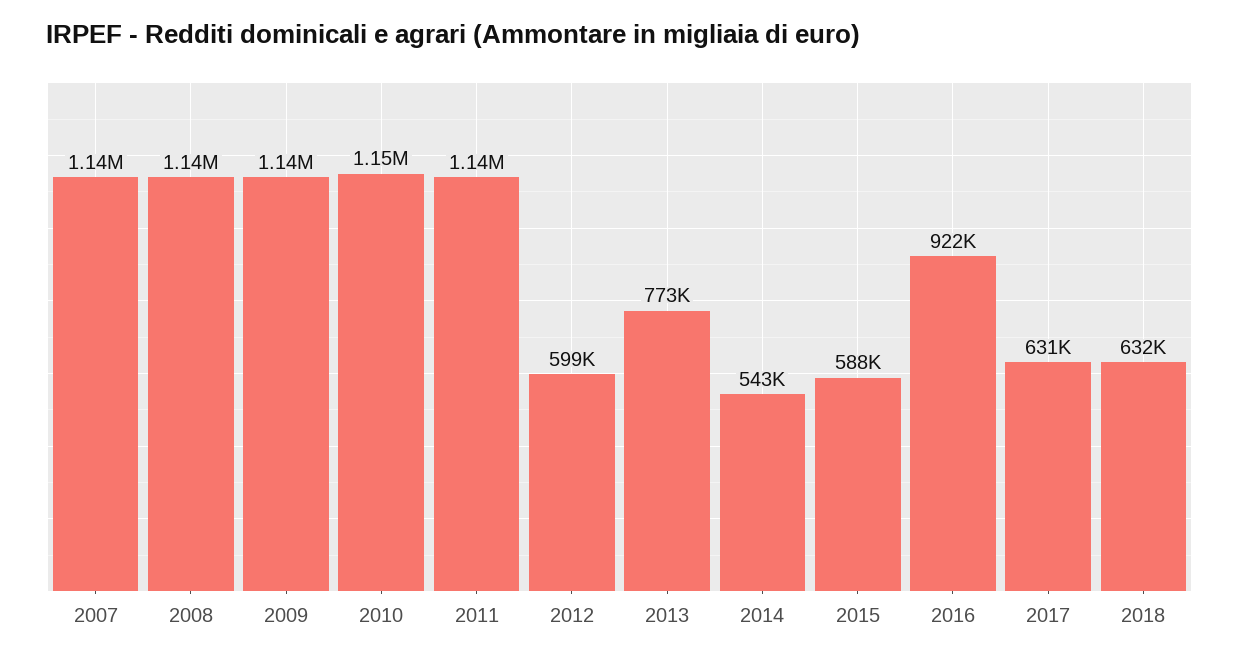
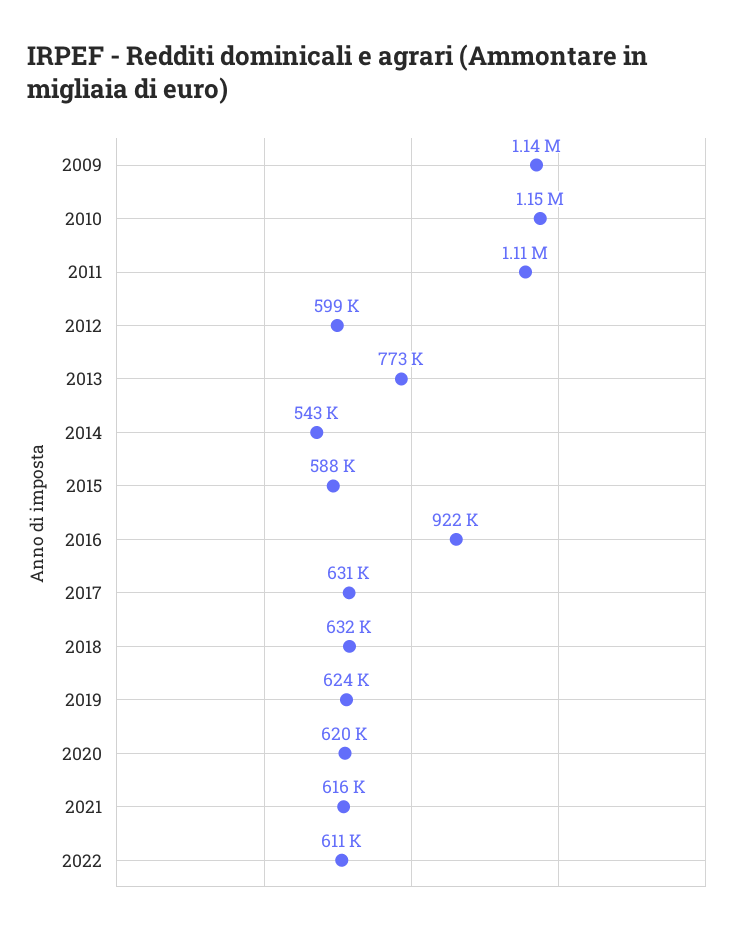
2007: 1140000 -> none
2008: 1140000 -> none
2011: 1140000 -> 1110000
2019: none -> 624000
2020: none -> 620000
2021: none -> 616000
2022: none -> 611000

